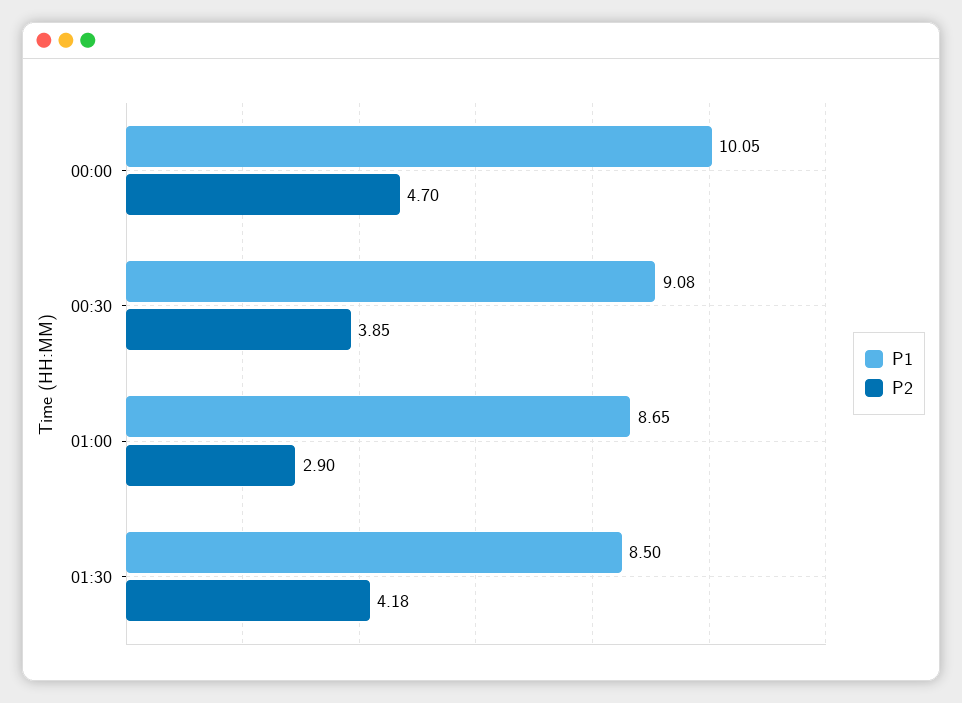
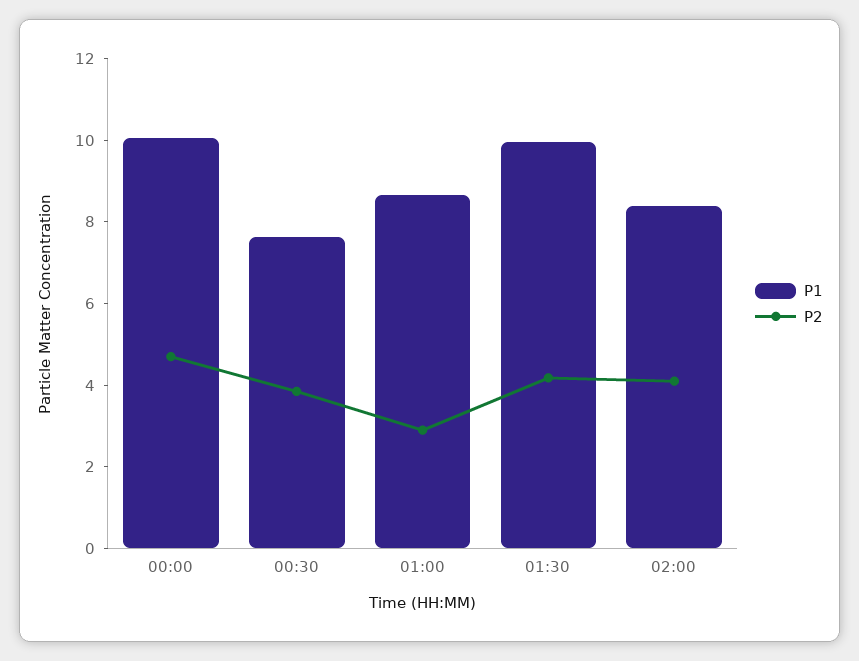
P1, 00:30: 9.08 -> 7.5
P1, 01:30: 8.5 -> 10
P1, 02:00: none -> 8.5
P2, 02:00: none -> 4

